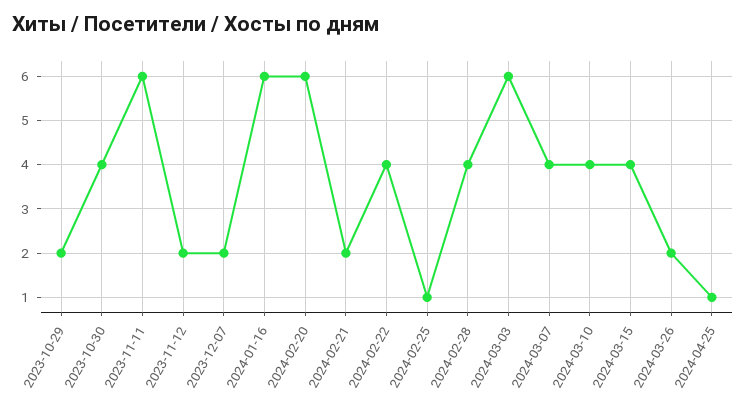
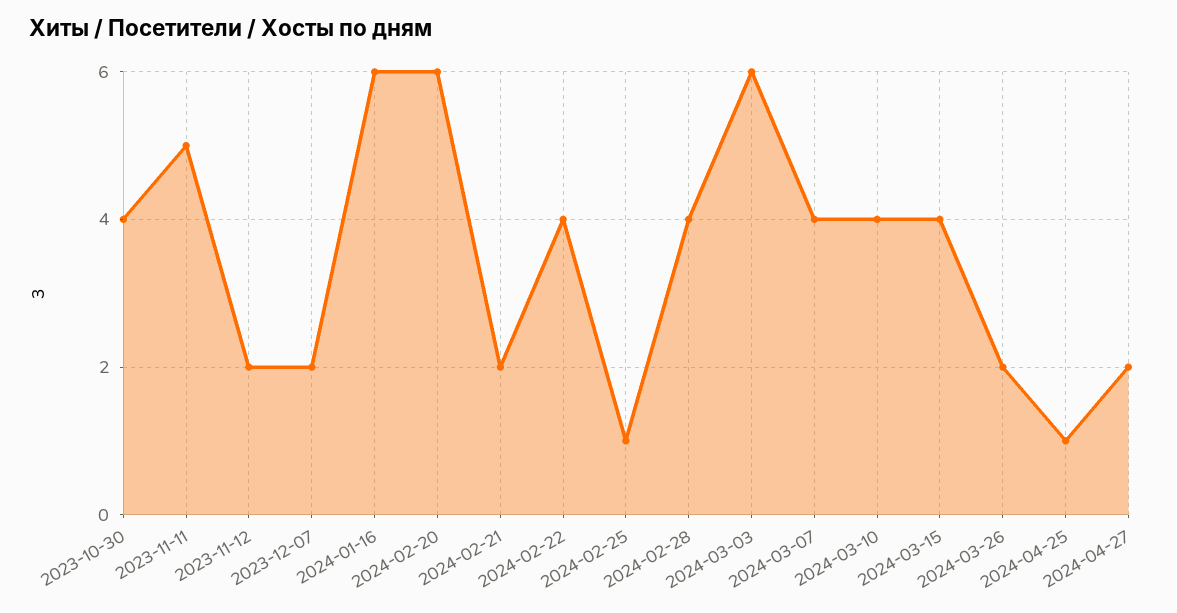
2023-10-29: 2 -> none
2023-11-11: 6 -> 5
2024-04-27: none -> 2

